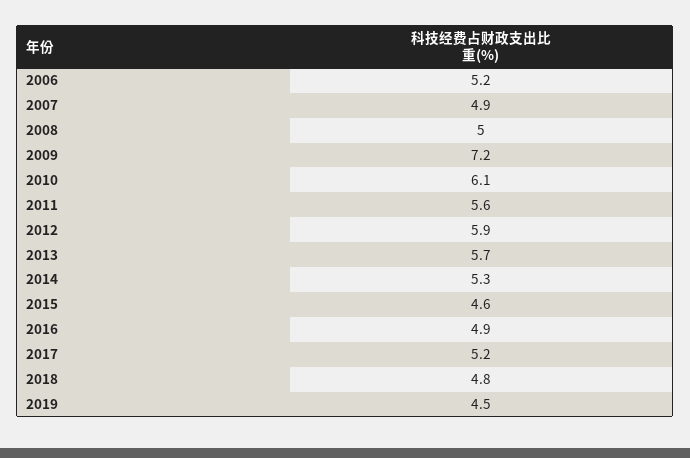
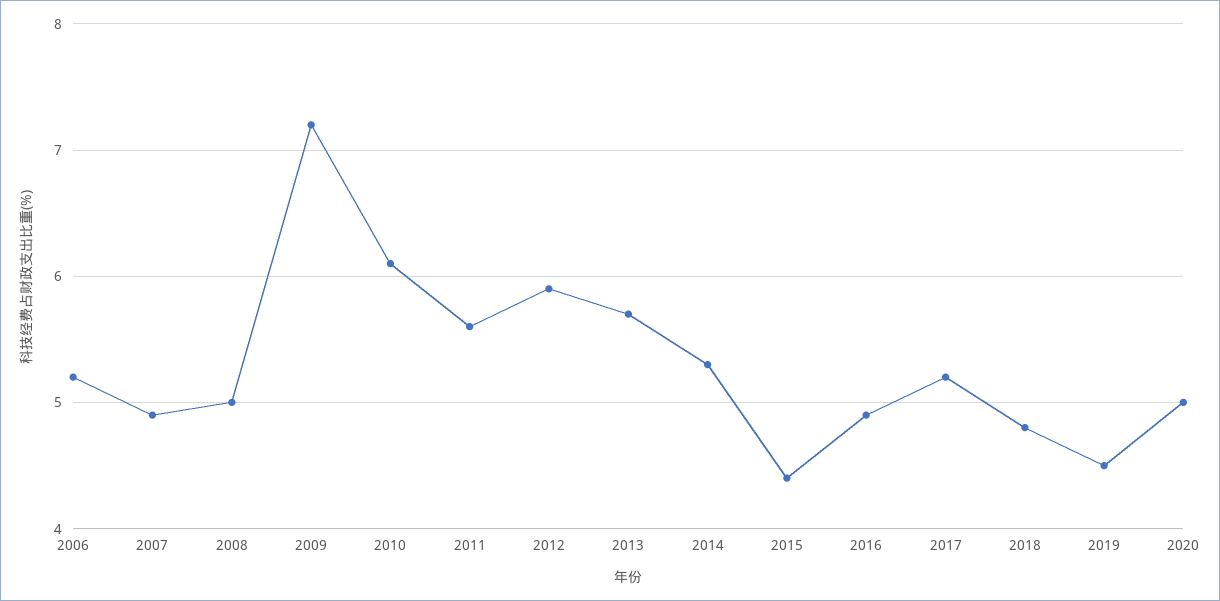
2015: 4.6 -> 4.4
2020: none -> 5

